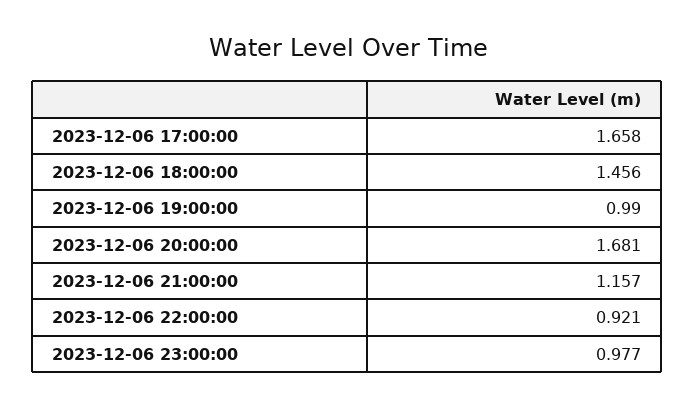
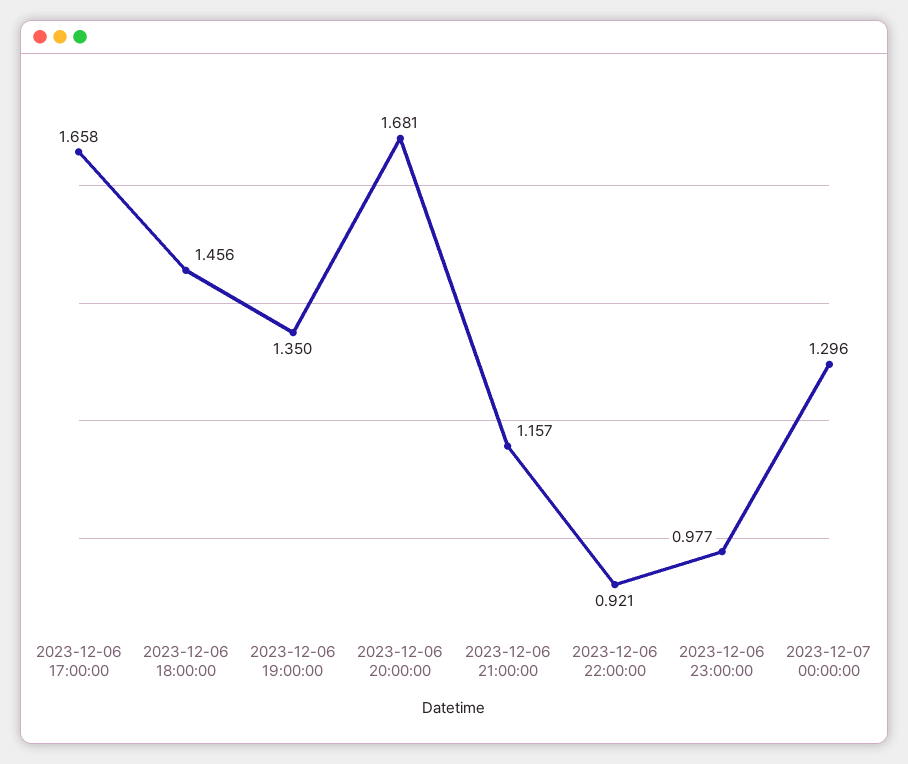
2023-12-06 19:00:00: 0.99 -> 1.35
2023-12-07 00:00:00: none -> 1.296

